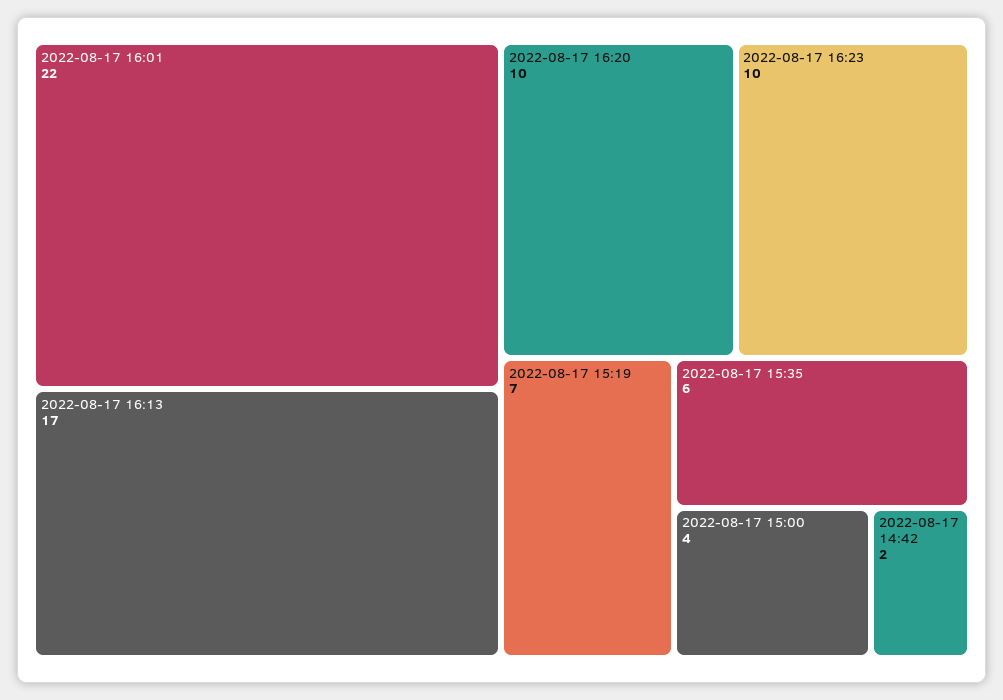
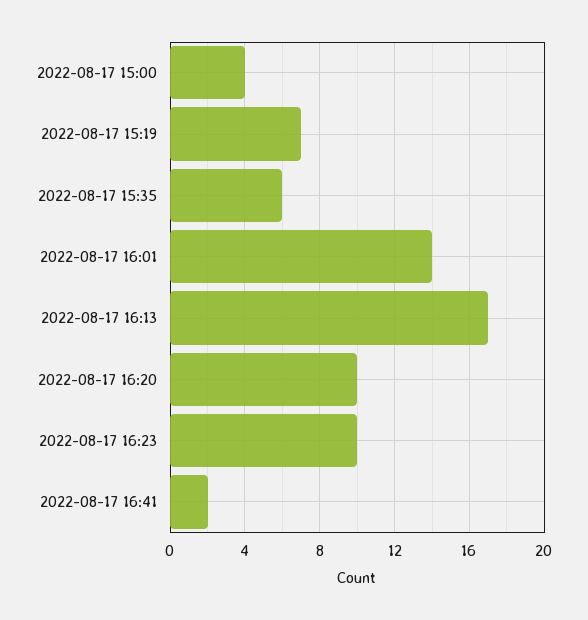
2022-08-17 16:01: 22 -> 14
2022-08-17 14:42: 2 -> none
2022-08-17 16:41: none -> 2

